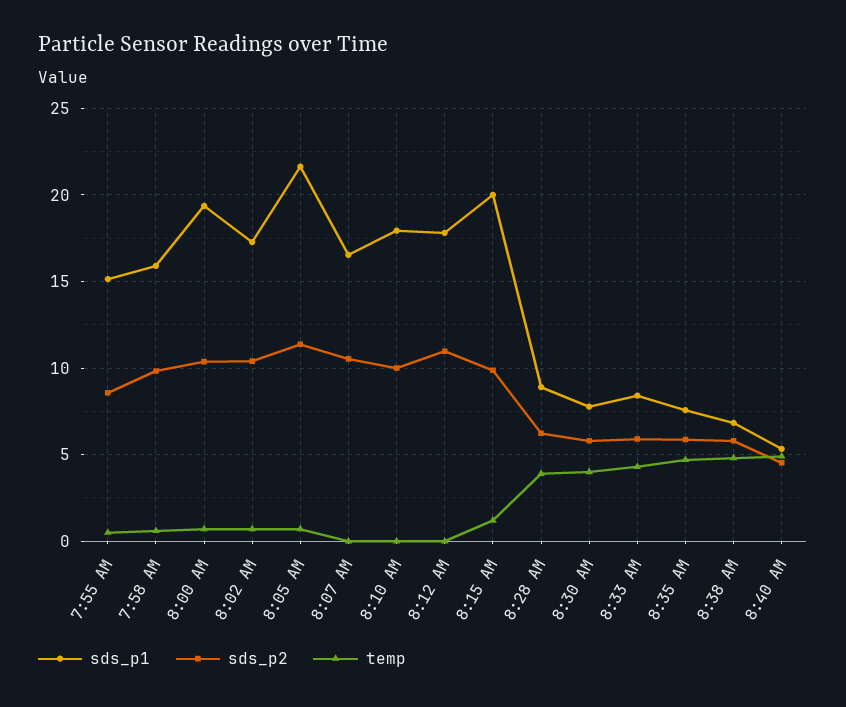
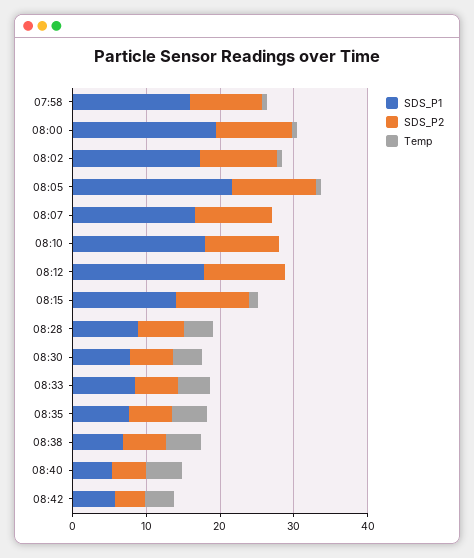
sds_p1, 7:55 AM: 15 -> none
sds_p2, 7:55 AM: 8.5 -> none
temp, 7:55 AM: 0.5 -> none
sds_p1, 8:15 AM: 20 -> 14
sds_p1, 08:42: none -> 6
sds_p2, 08:42: none -> 4
temp, 08:42: none -> 4

